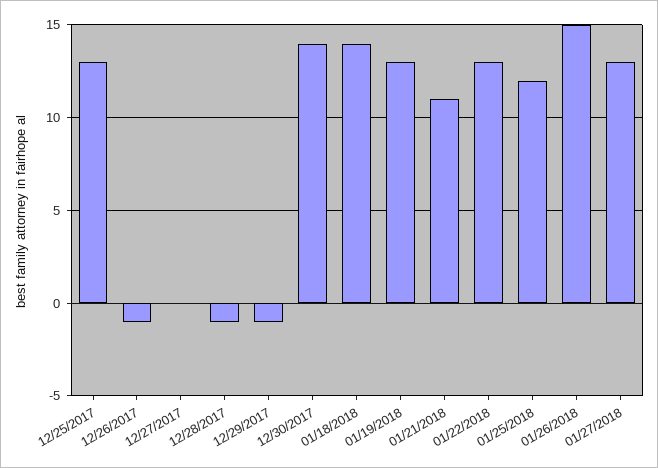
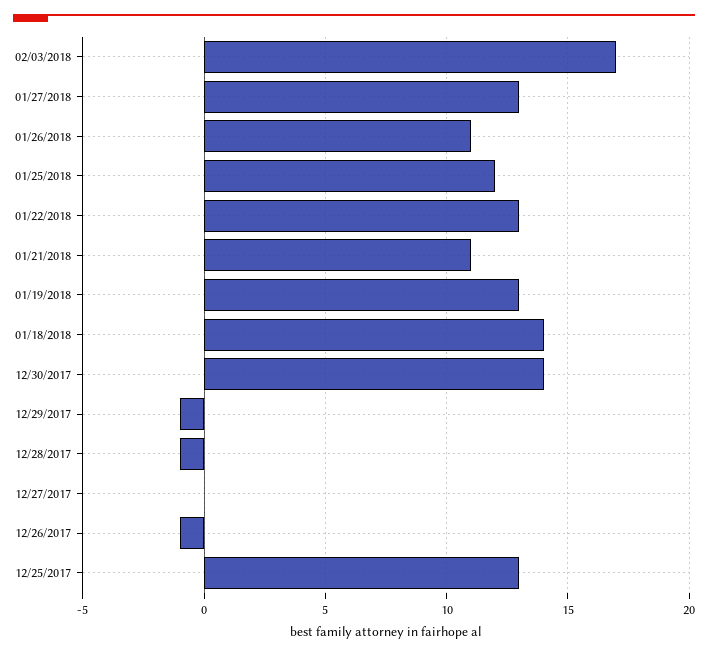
01/26/2018: 15 -> 11
02/03/2018: none -> 17

